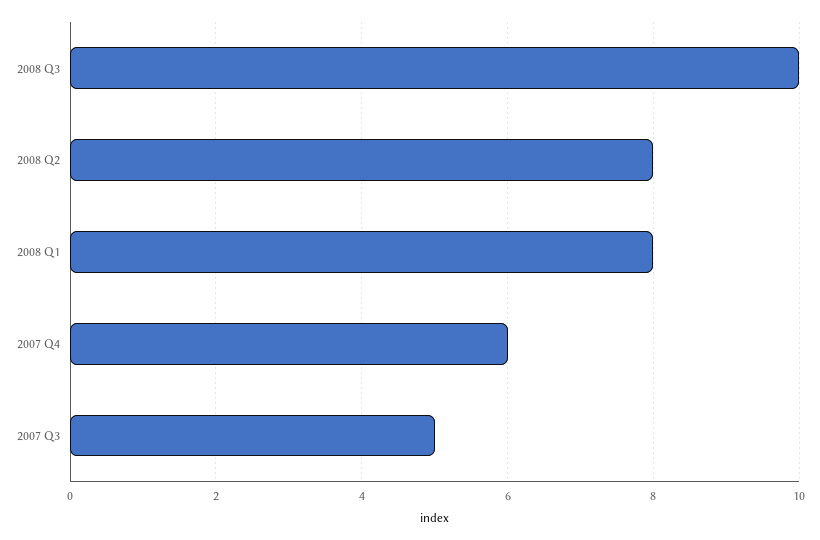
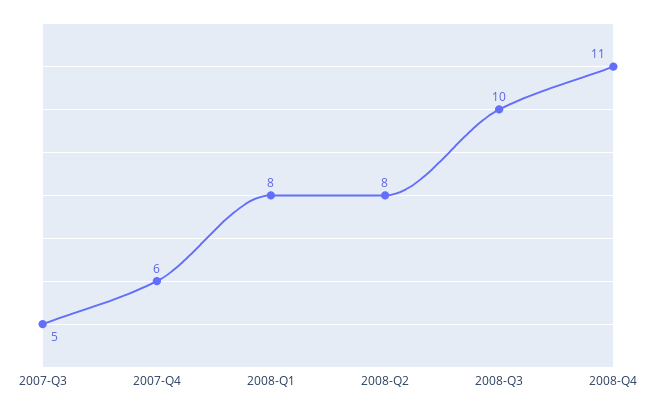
2008-Q4: none -> 11

